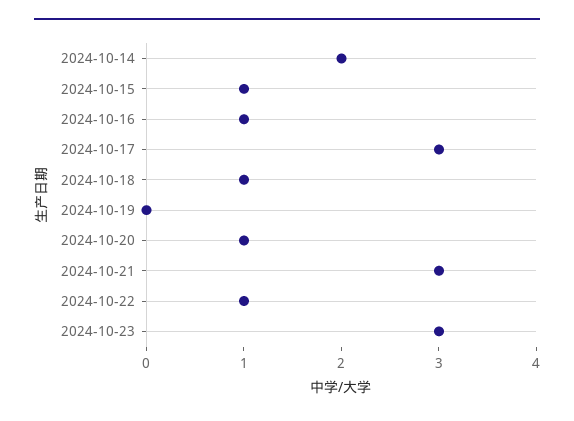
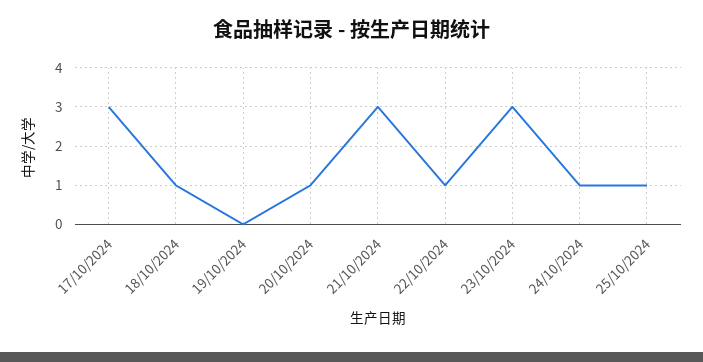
2024-10-14: 2 -> none
2024-10-15: 1 -> none
2024-10-16: 1 -> none
24/10/2024: none -> 1
25/10/2024: none -> 1

